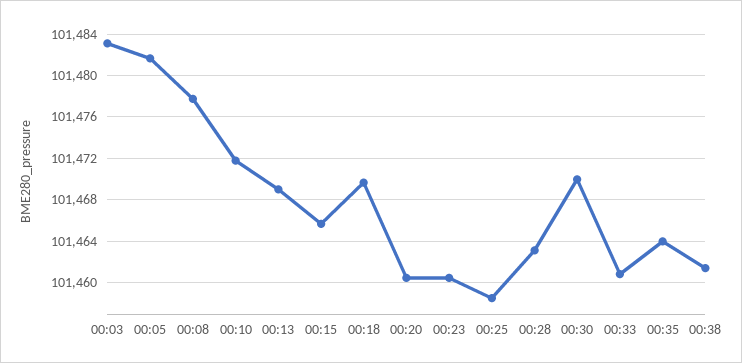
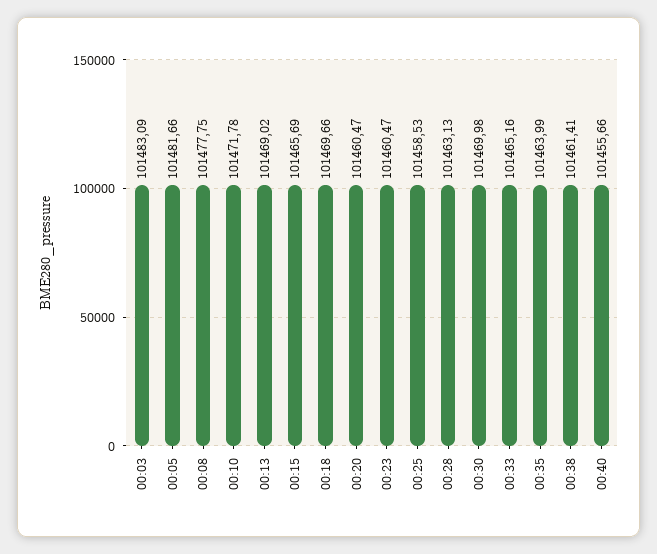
00:33: 101461 -> 101465.16
00:40: none -> 101455.66

